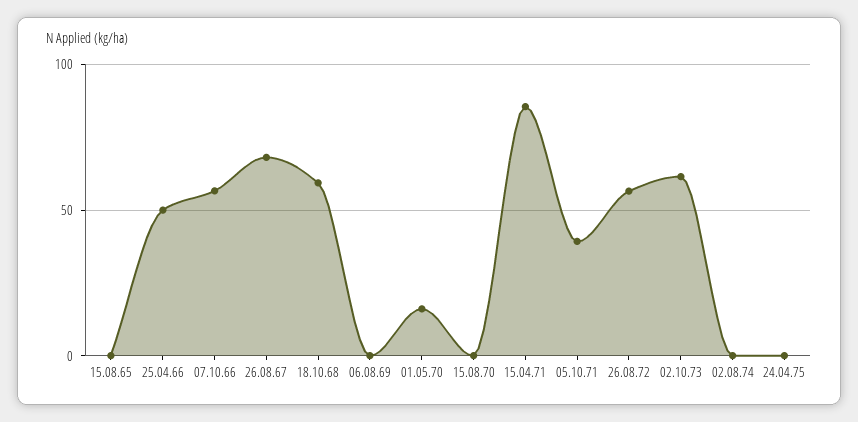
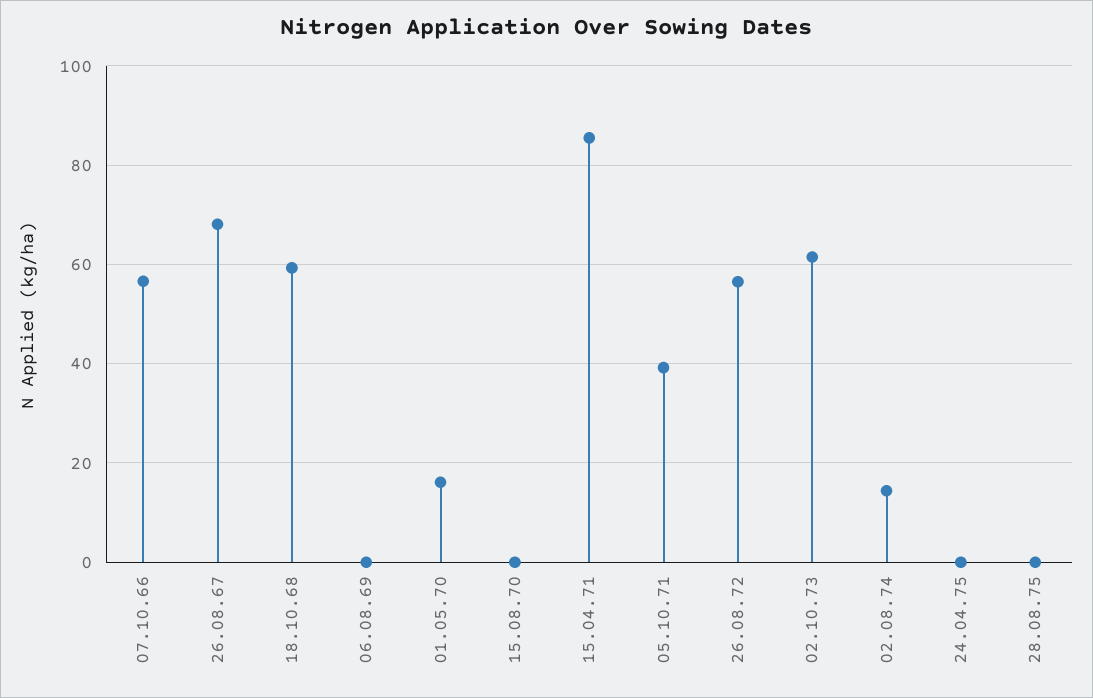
15.08.65: 0 -> none
25.04.66: 50 -> none
02.08.74: 0 -> 14
28.08.75: none -> 0

